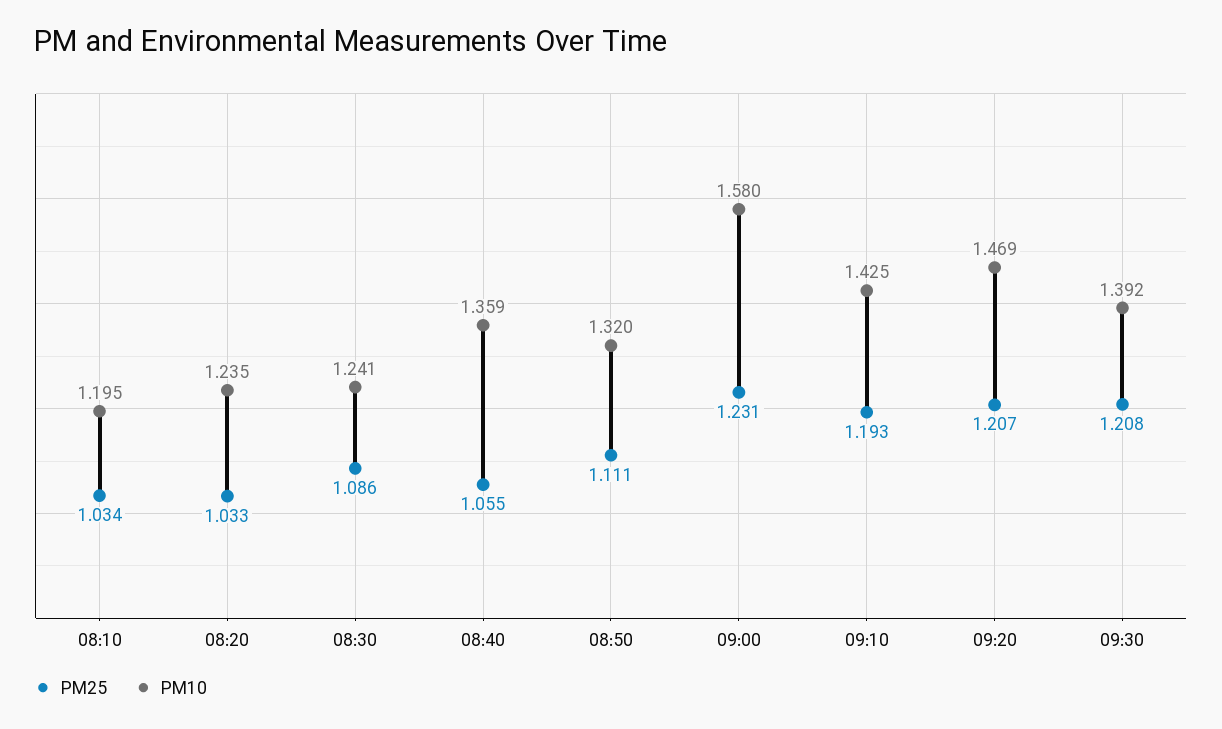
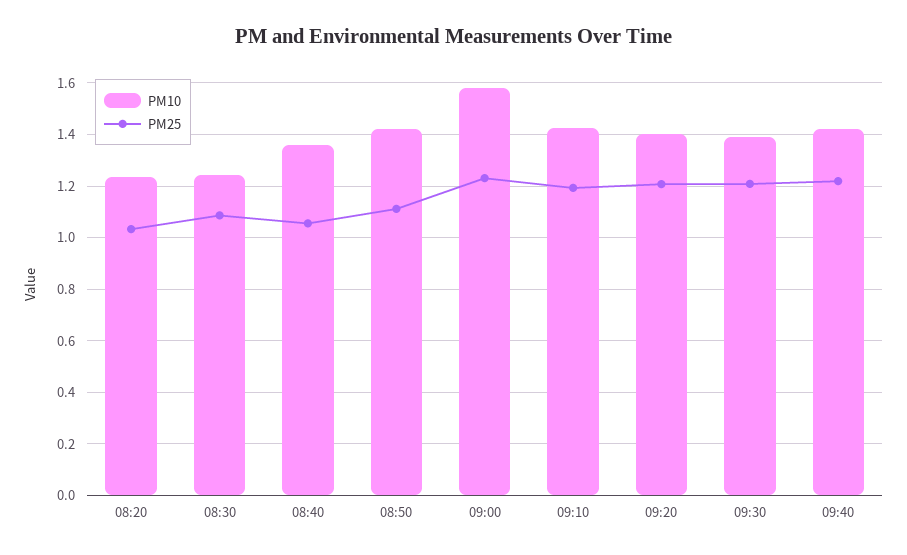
PM25, 08:10: 1.034 -> none
PM10, 08:10: 1.195 -> none
PM10, 08:50: 1.32 -> 1.425
PM10, 09:20: 1.469 -> 1.4
PM10, 09:40: none -> 1.425
PM25, 09:40: none -> 1.225

